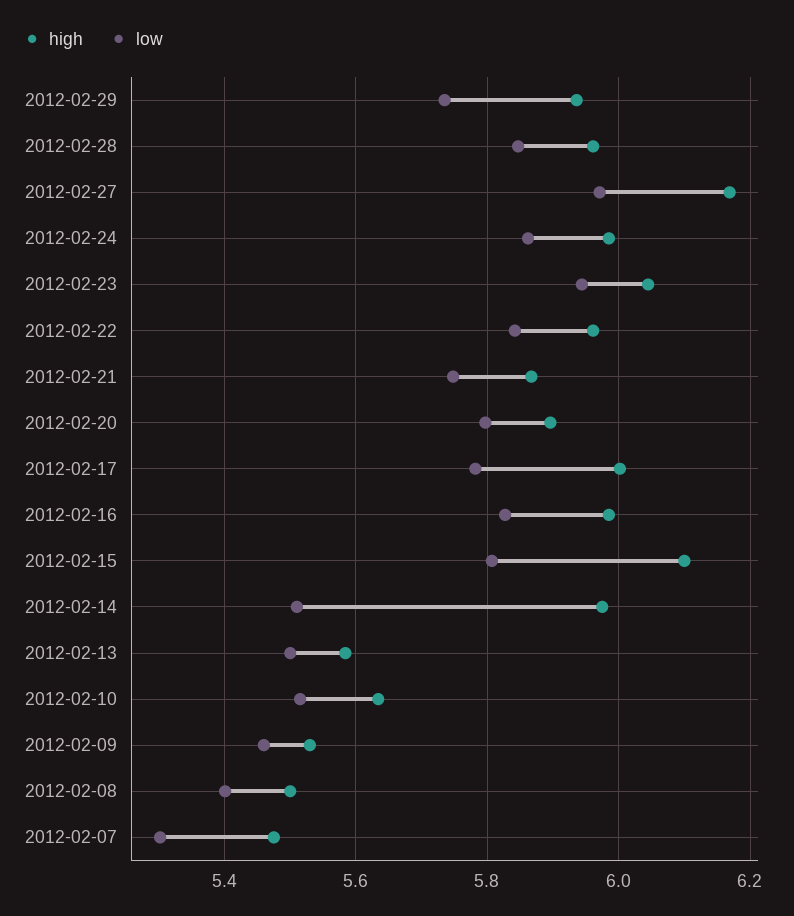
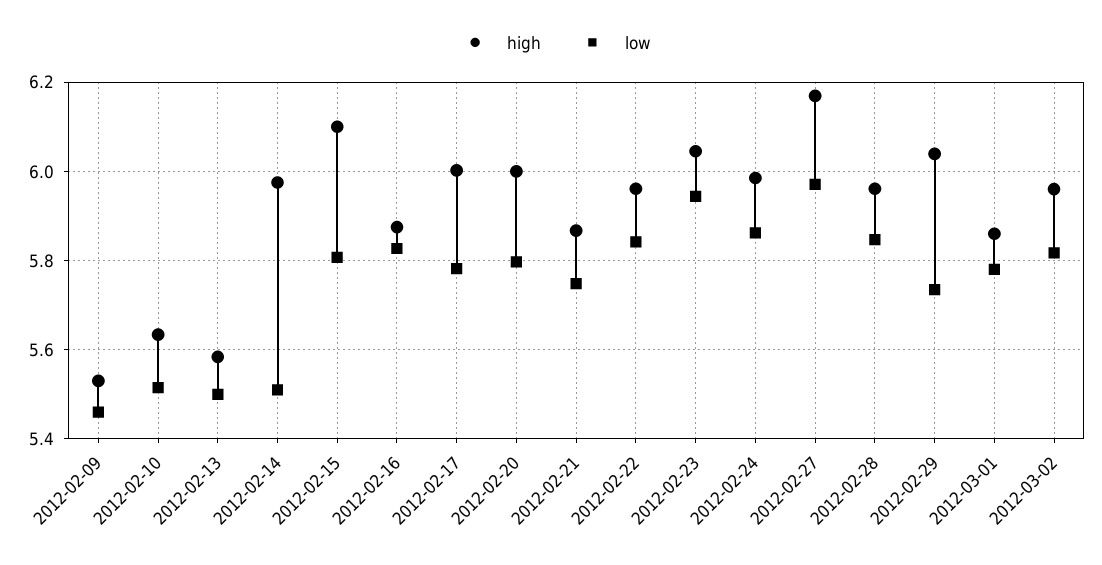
high, 2012-02-29: 5.94 -> 6.04
high, 2012-02-20: 5.9 -> 6
high, 2012-02-16: 5.98 -> 5.88
high, 2012-02-08: 5.5 -> none
low, 2012-02-08: 5.4 -> none
high, 2012-02-07: 5.48 -> none
low, 2012-02-07: 5.3 -> none
high, 2012-03-01: none -> 5.86
low, 2012-03-01: none -> 5.78
high, 2012-03-02: none -> 5.96
low, 2012-03-02: none -> 5.82

